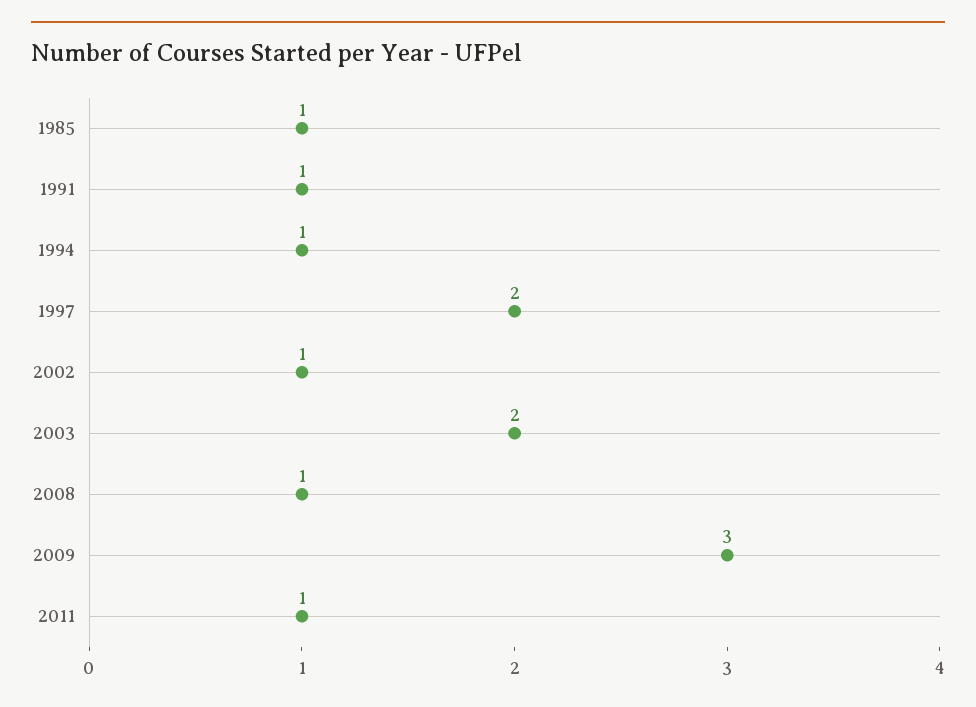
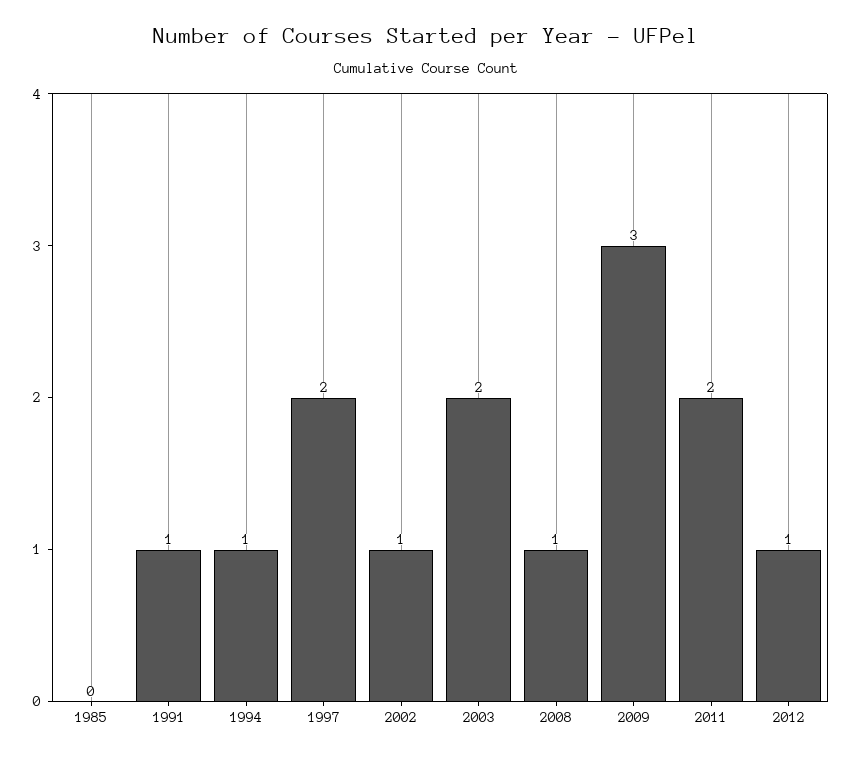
1985: 1 -> 0
2011: 1 -> 2
2012: none -> 1

